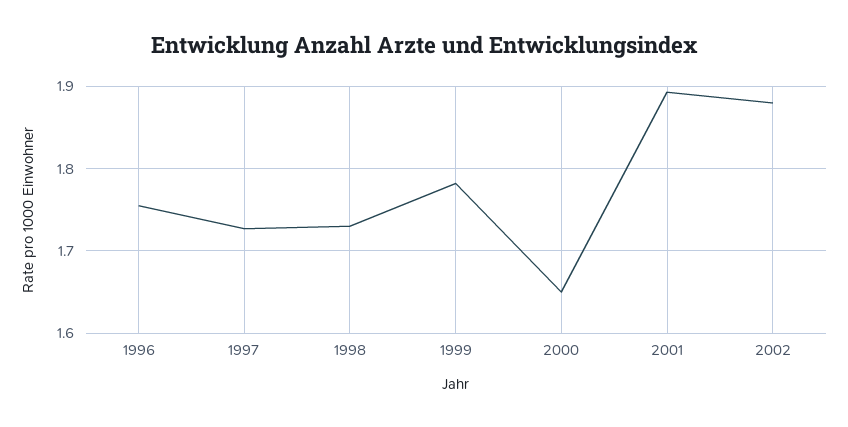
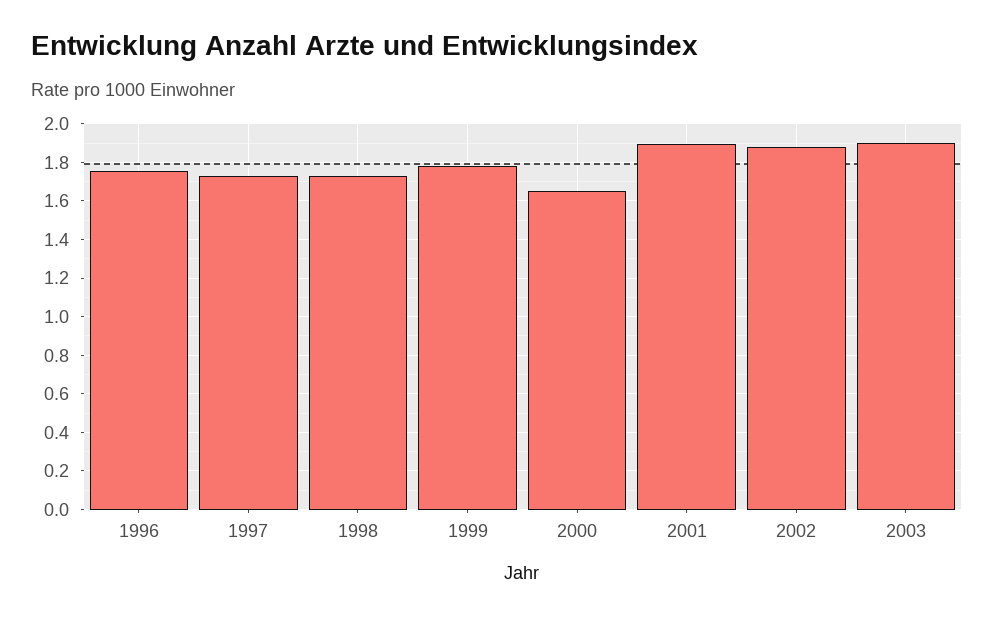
2003: none -> 1.9

